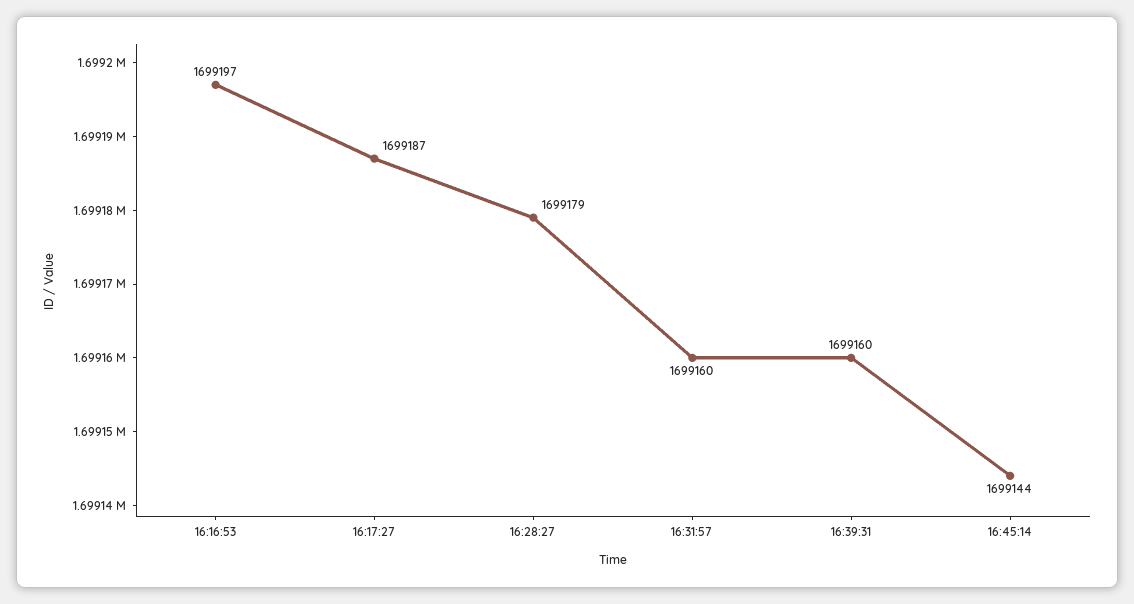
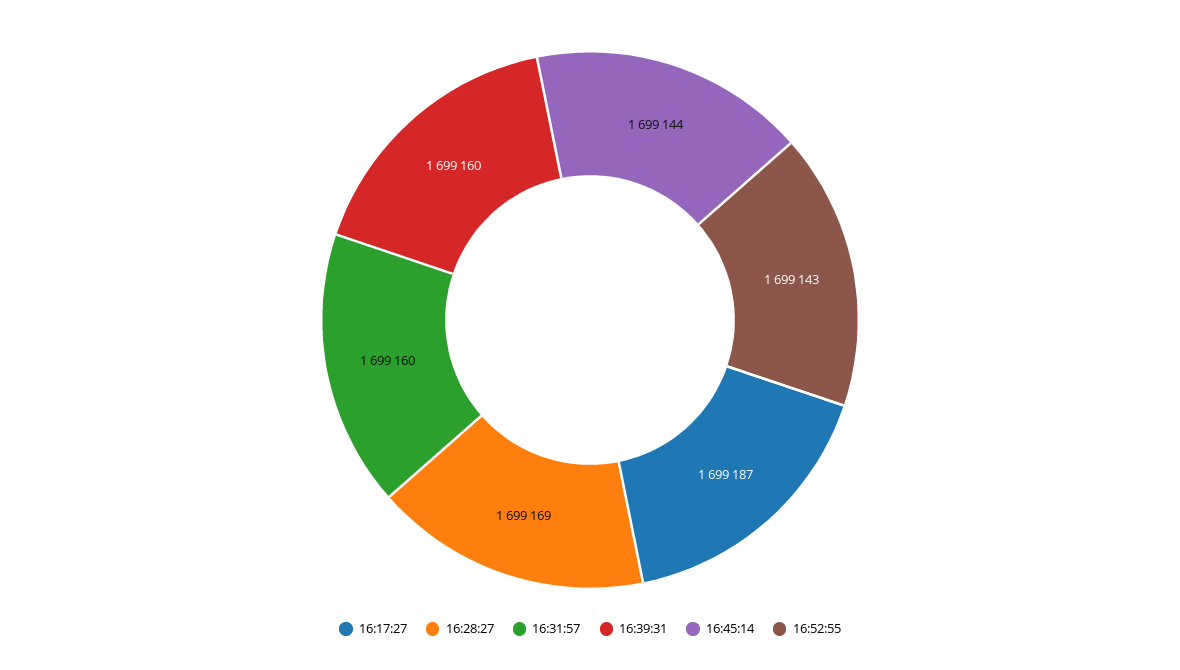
16:16:53: 1699197 -> none
16:28:27: 1699179 -> 1699169
16:52:55: none -> 1699143

